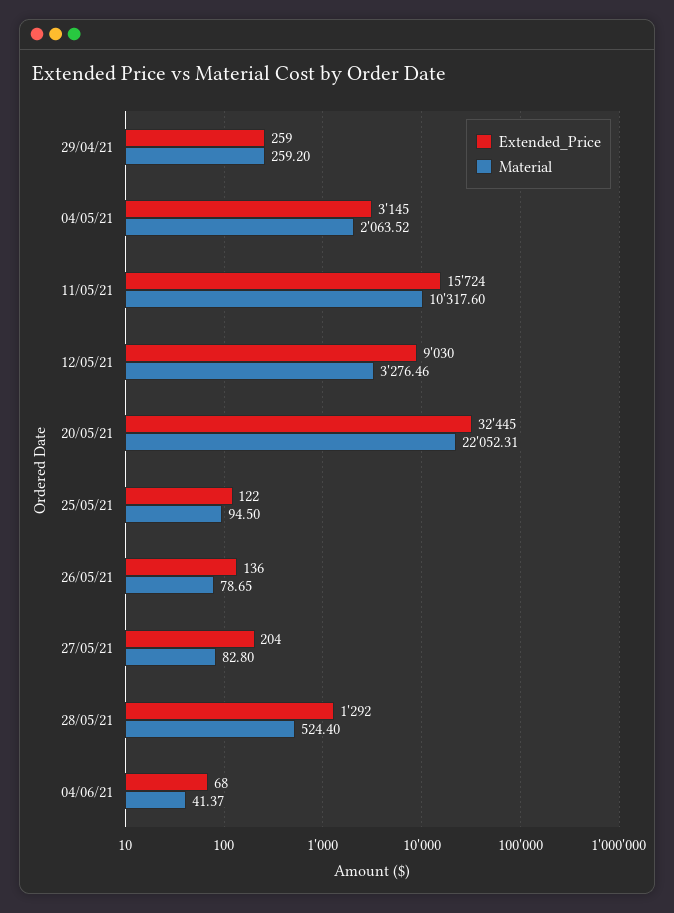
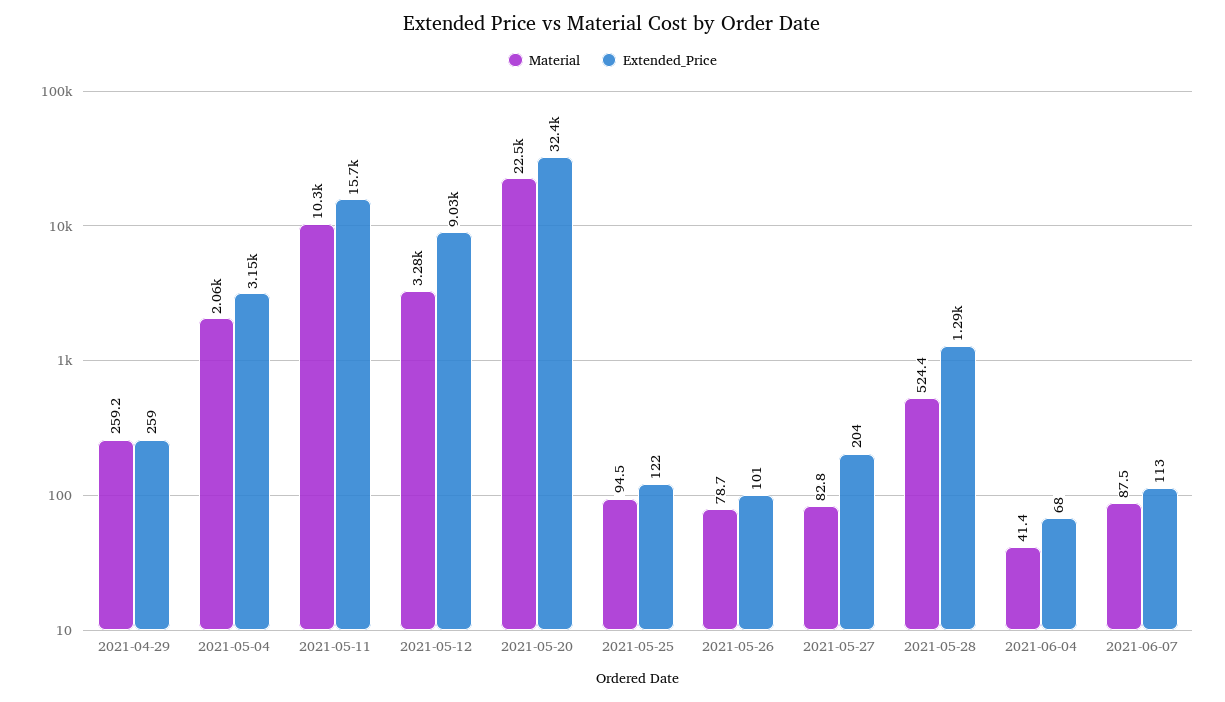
Material, 20/05/21: 22052.31 -> 22500
Extended_Price, 26/05/21: 136 -> 101
Material, 2021-06-07: none -> 87.5
Extended_Price, 2021-06-07: none -> 113

